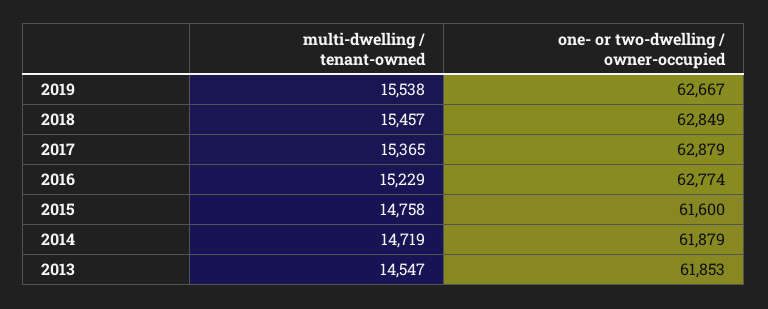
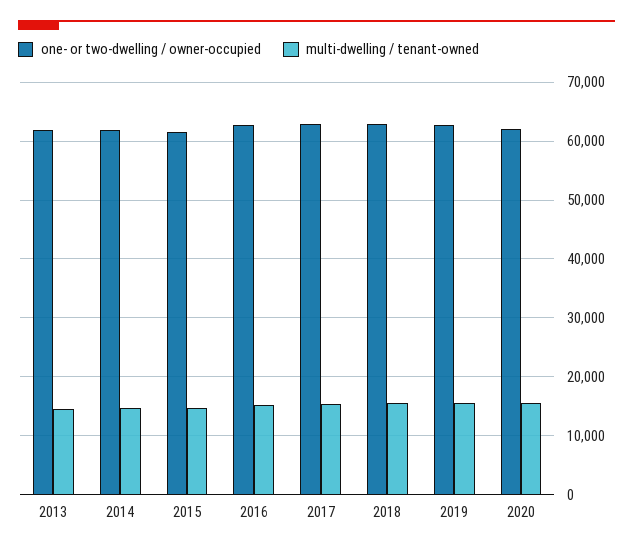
one- or two-dwelling / owner-occupied, 2020: none -> 62000
multi-dwelling / tenant-owned, 2020: none -> 16000

